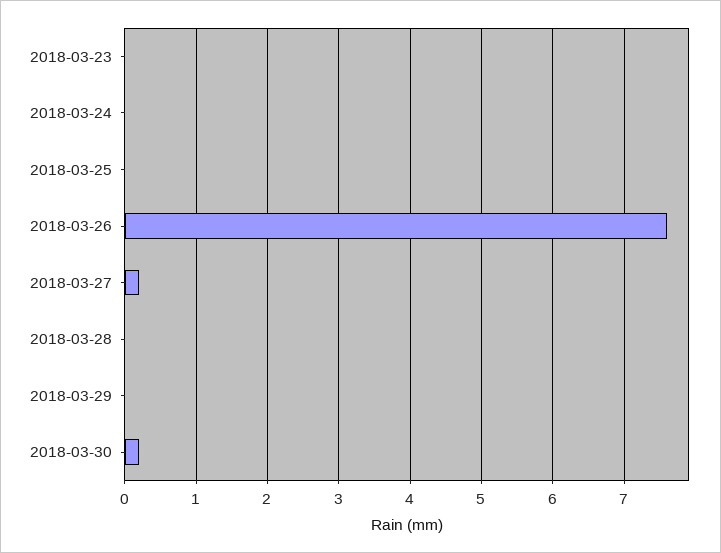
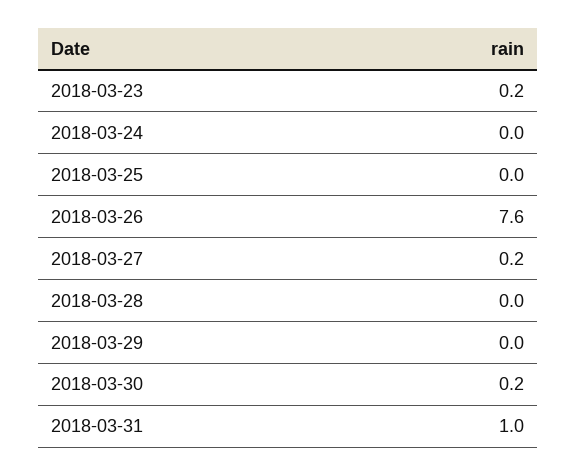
2018-03-23: 0 -> 0.2
2018-03-31: none -> 1

